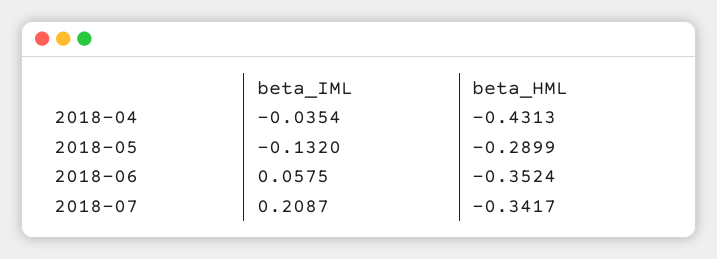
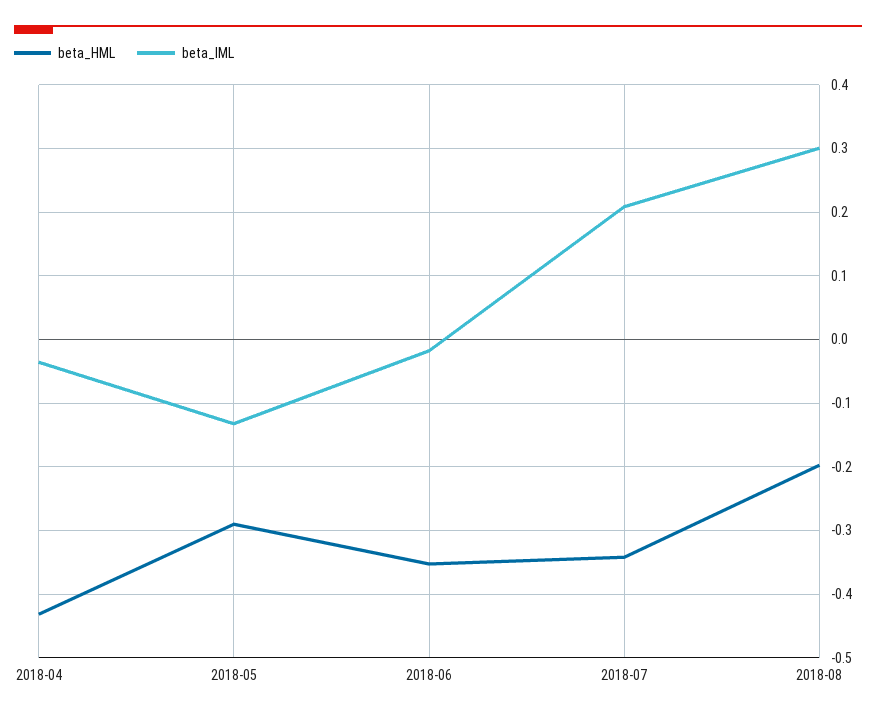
beta_IML, 2018-06: 0.0575 -> -0.02
beta_HML, 2018-08: none -> -0.2
beta_IML, 2018-08: none -> 0.3

